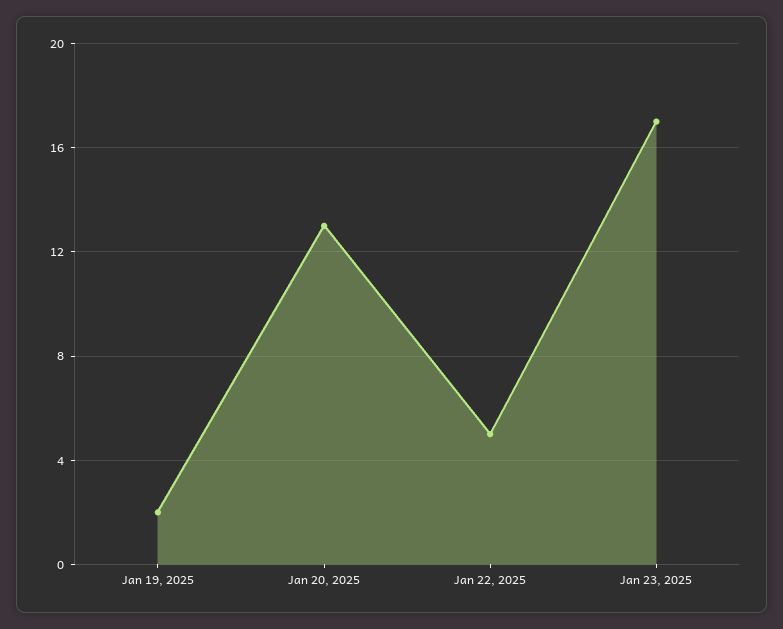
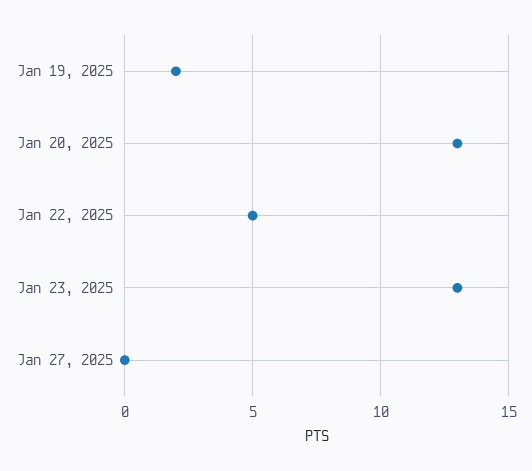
Jan 23, 2025: 17 -> 13
Jan 27, 2025: none -> 0

